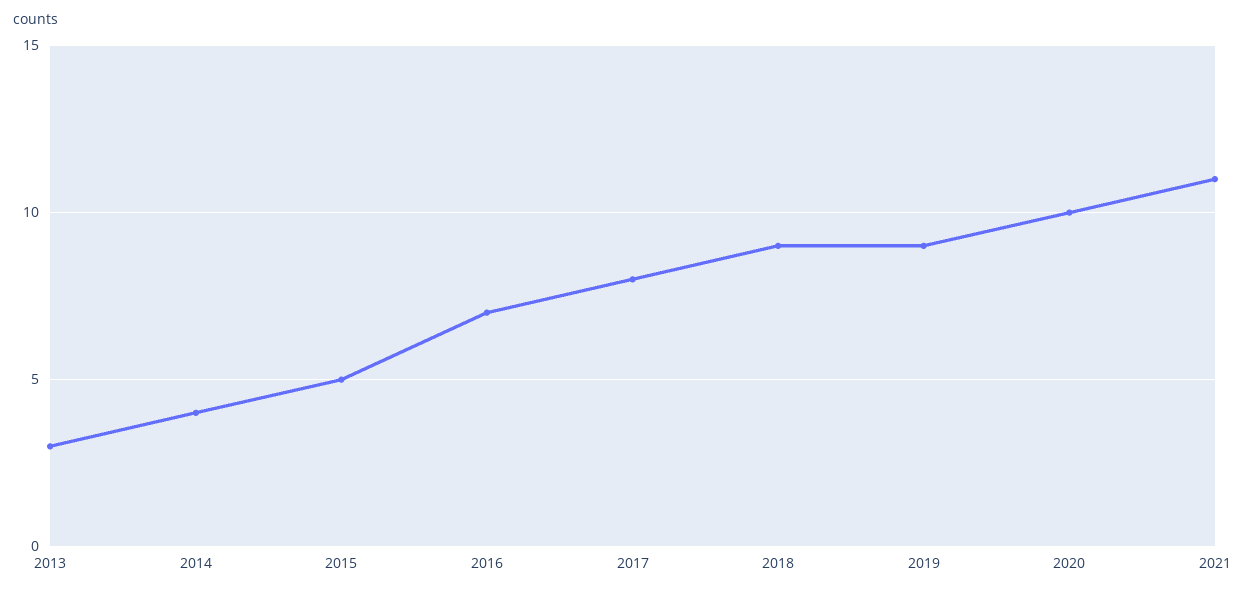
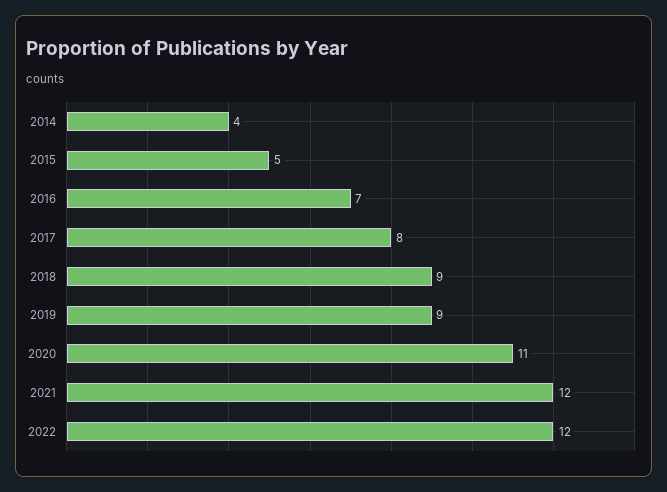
2013: 3 -> none
2020: 10 -> 11
2021: 11 -> 12
2022: none -> 12

